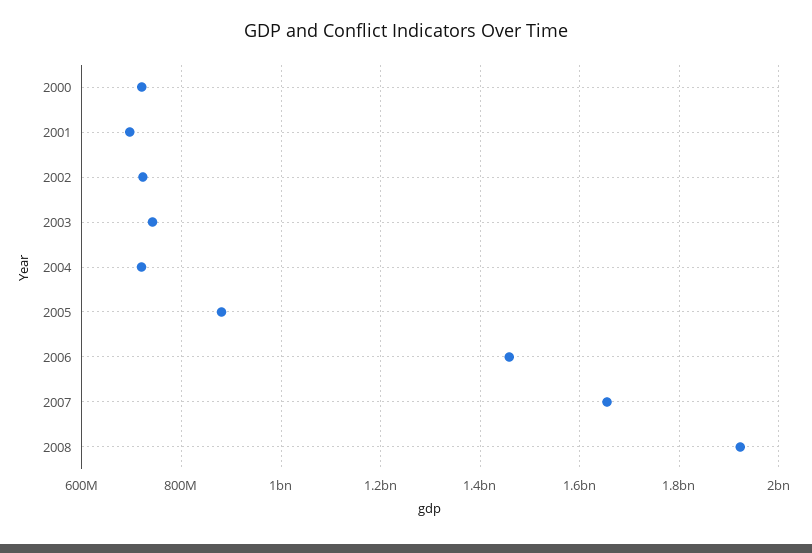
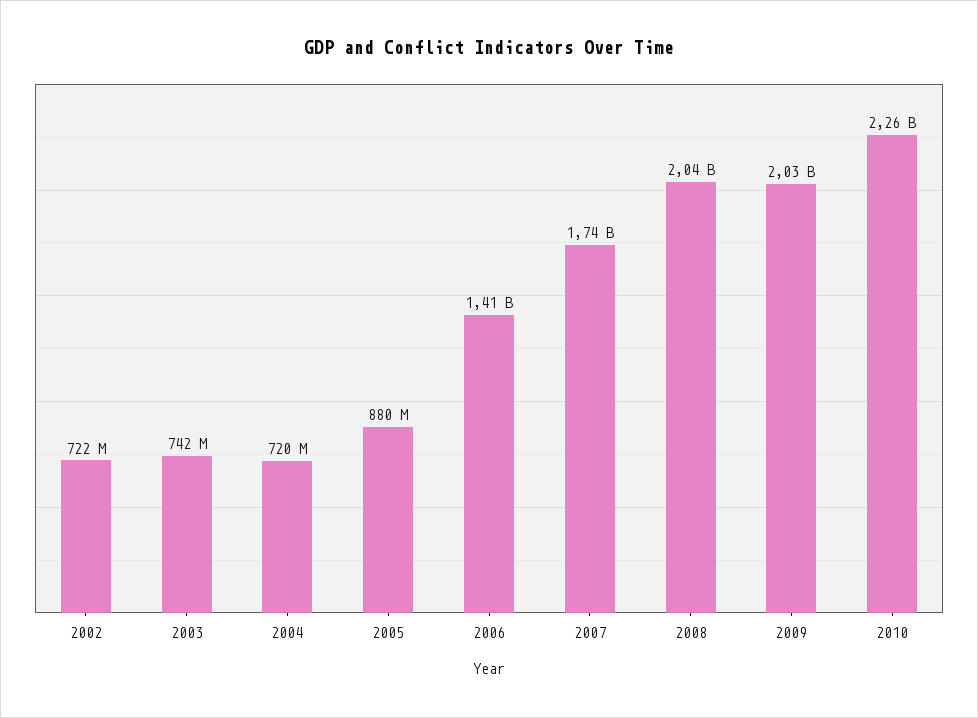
2000: 720000000 -> none
2001: 700000000 -> none
2006: 1460000000 -> 1410000000
2007: 1660000000 -> 1740000000
2008: 1920000000 -> 2040000000
2009: none -> 2030000000
2010: none -> 2260000000

